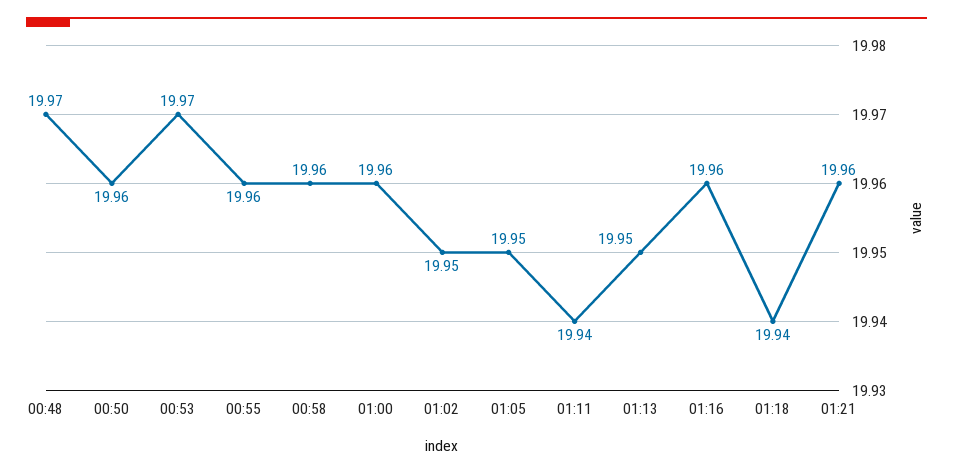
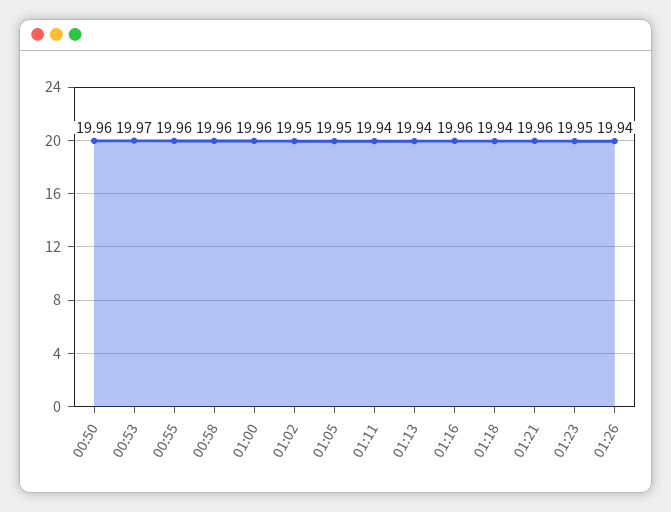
00:48: 19.97 -> none
01:13: 19.95 -> 19.94
01:23: none -> 19.95
01:26: none -> 19.94

